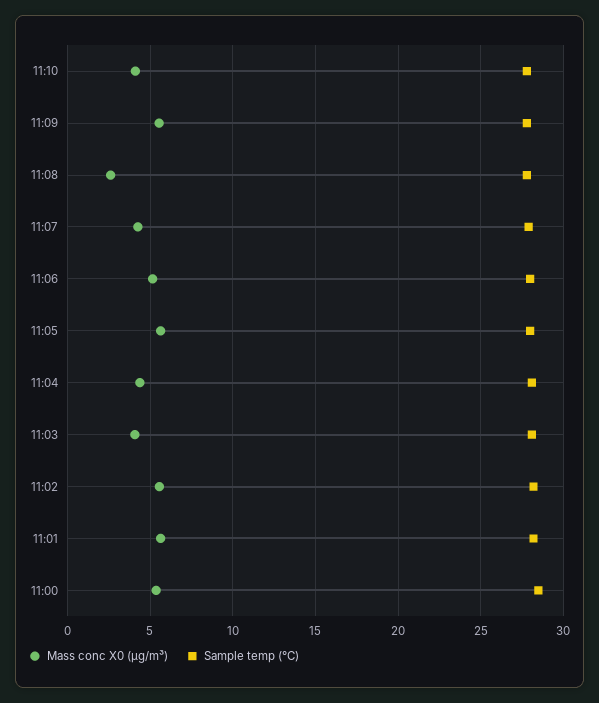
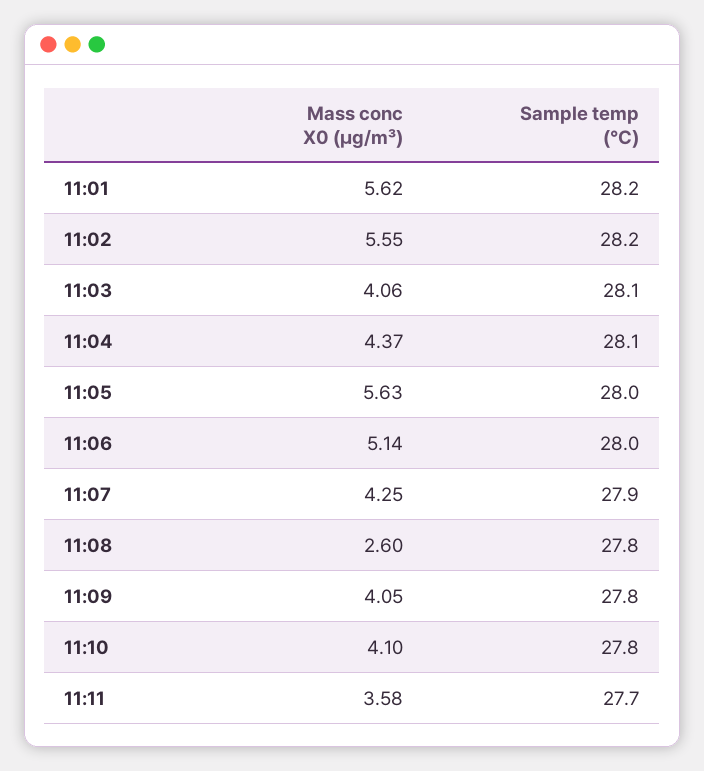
Mass conc X0 (μg/m³), 11:09: 5.5 -> 4.05
Mass conc X0 (μg/m³), 11:00: 5.5 -> none
Sample temp (°C), 11:00: 28.5 -> none
Mass conc X0 (μg/m³), 11:11: none -> 3.58
Sample temp (°C), 11:11: none -> 27.7

